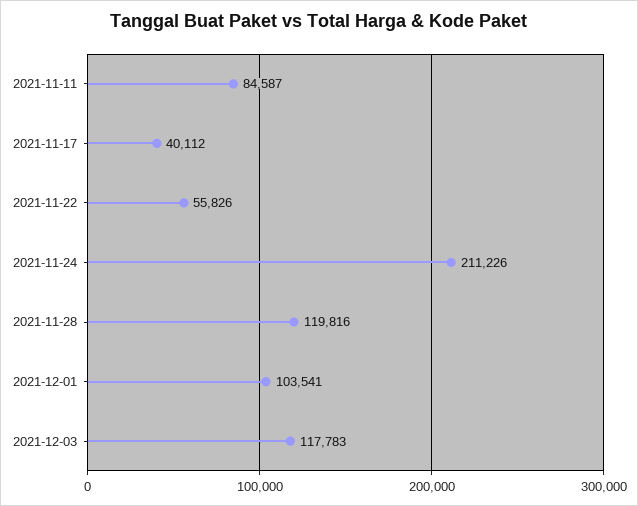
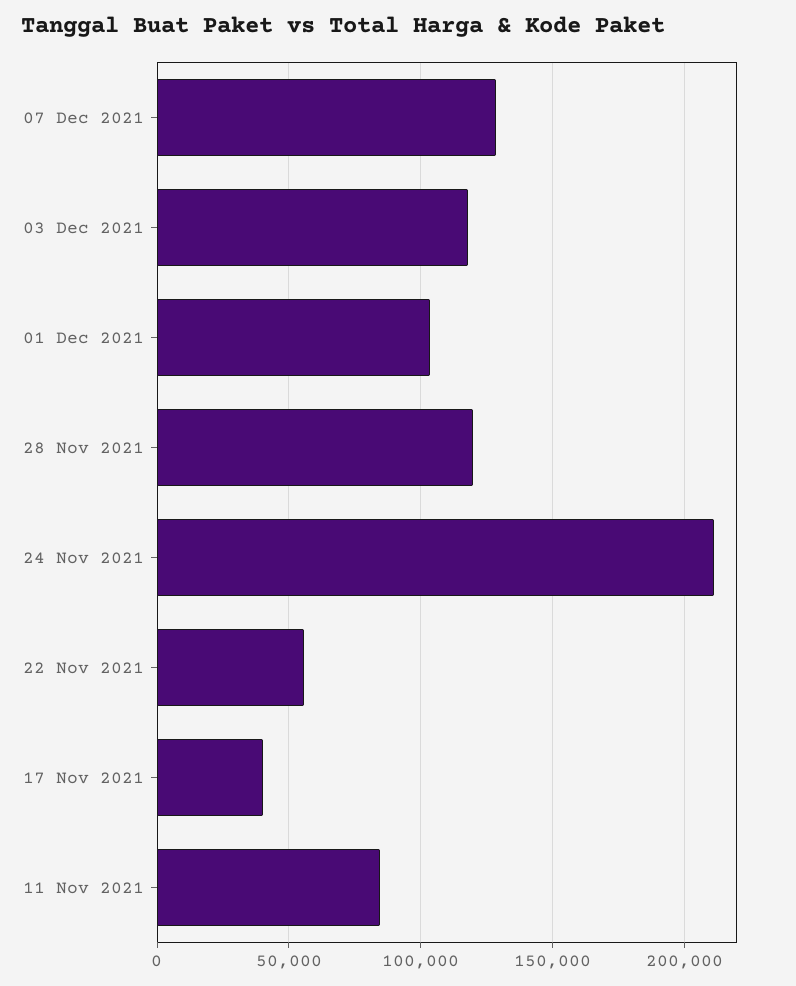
07 Dec 2021: none -> 130000

